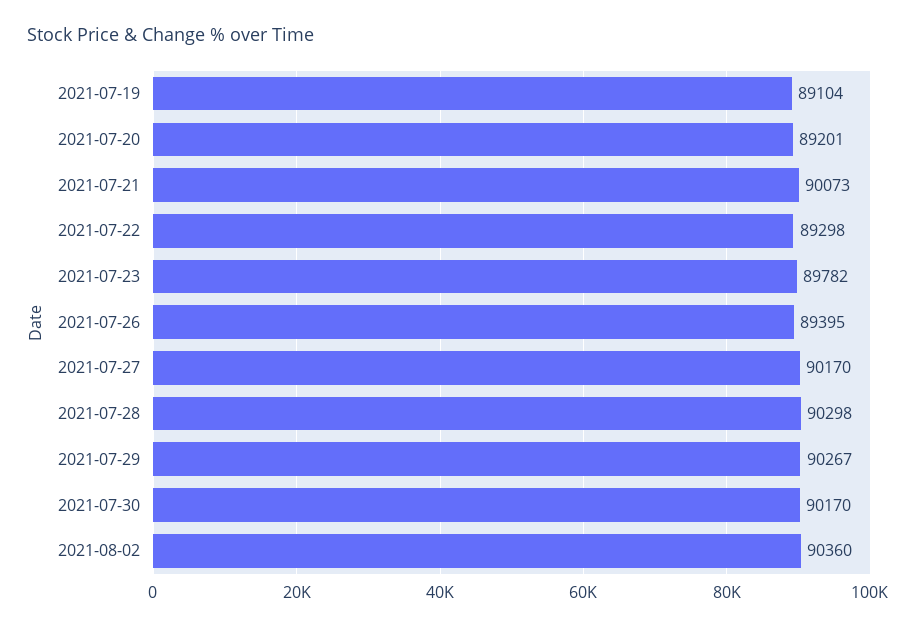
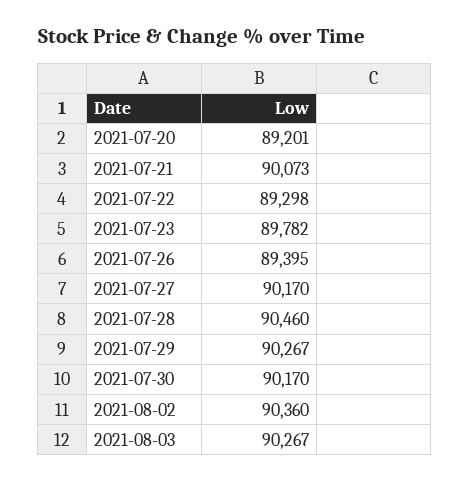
2021-07-19: 89104 -> none
2021-07-28: 90298 -> 90460
2021-08-03: none -> 90267

